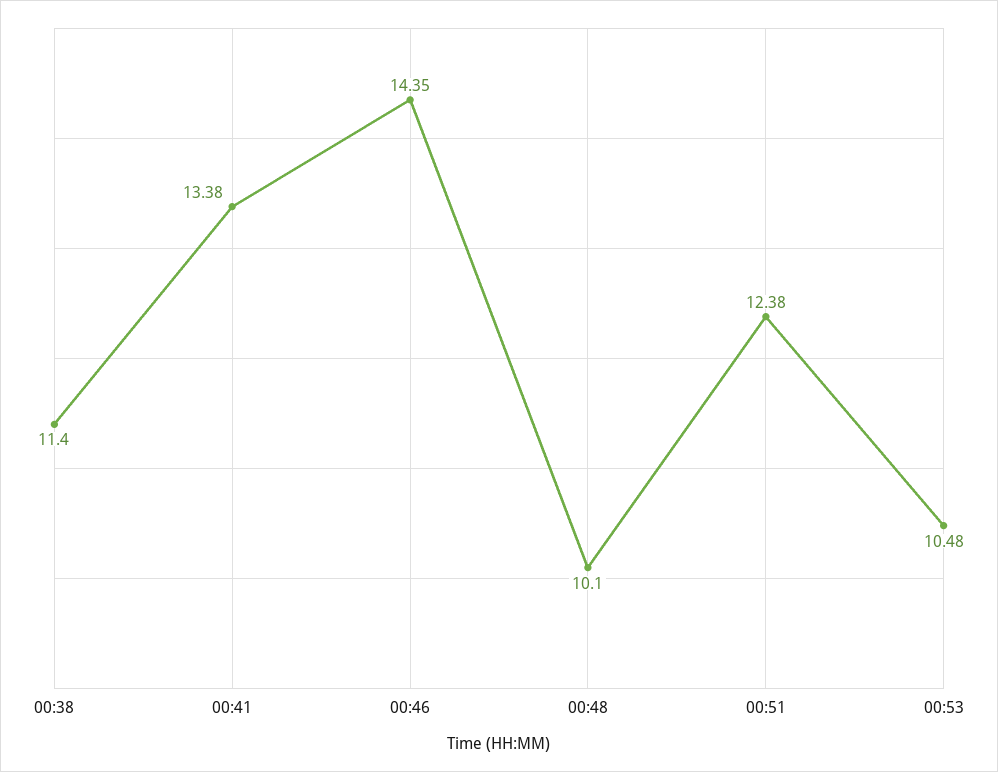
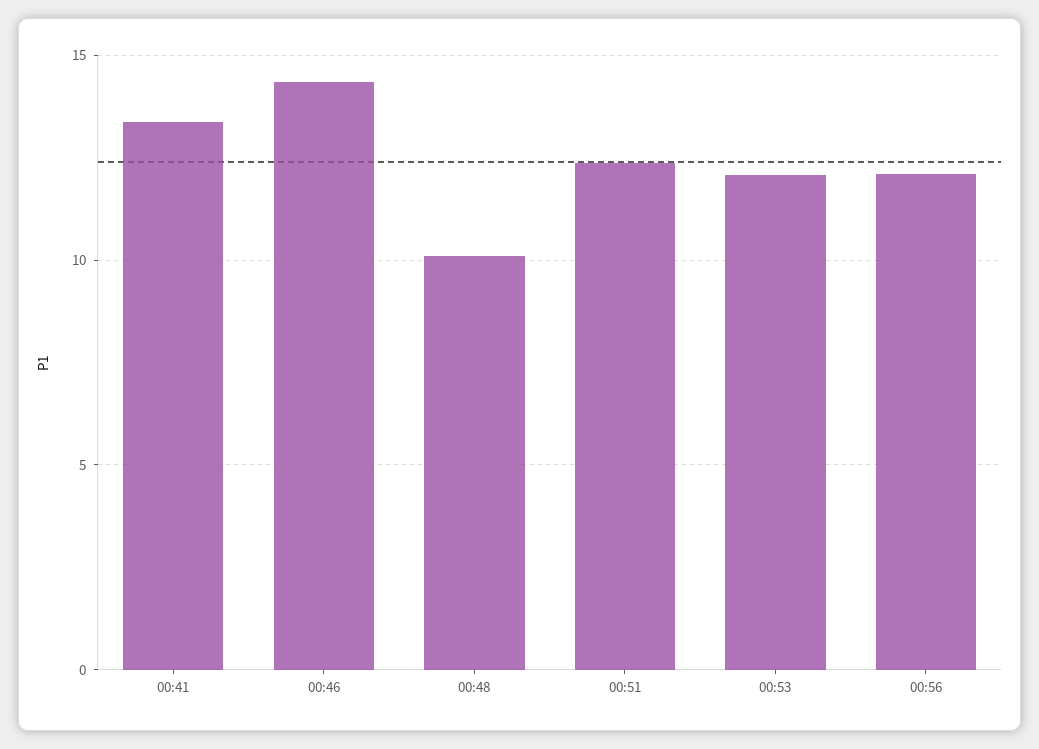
00:38: 11.4 -> none
00:53: 10.48 -> 12
00:56: none -> 12

